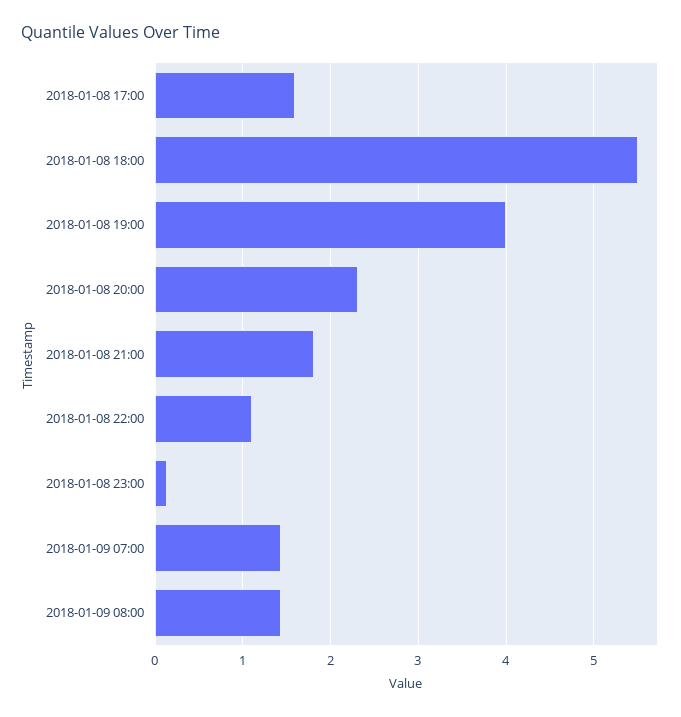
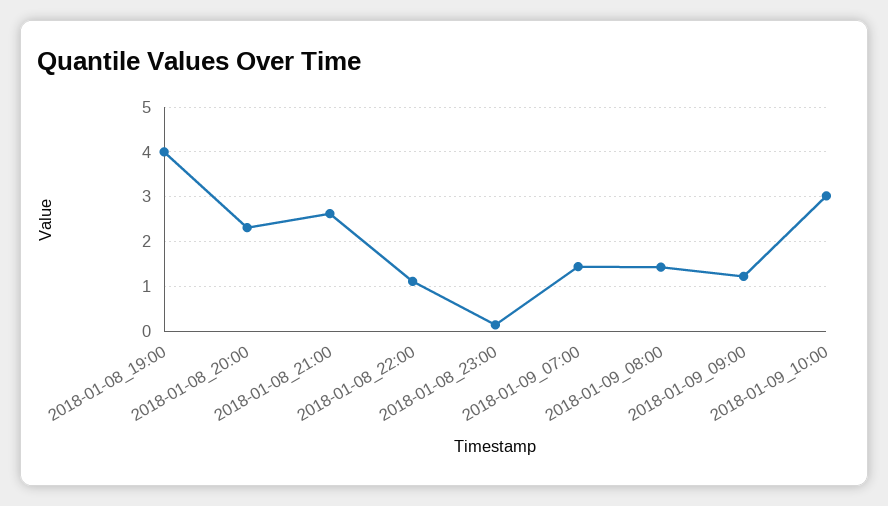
2018-01-08 17:00: 1.6 -> none
2018-01-08 18:00: 5.5 -> none
2018-01-08 21:00: 1.8 -> 2.6
2018-01-09_09:00: none -> 1.2
2018-01-09_10:00: none -> 3

